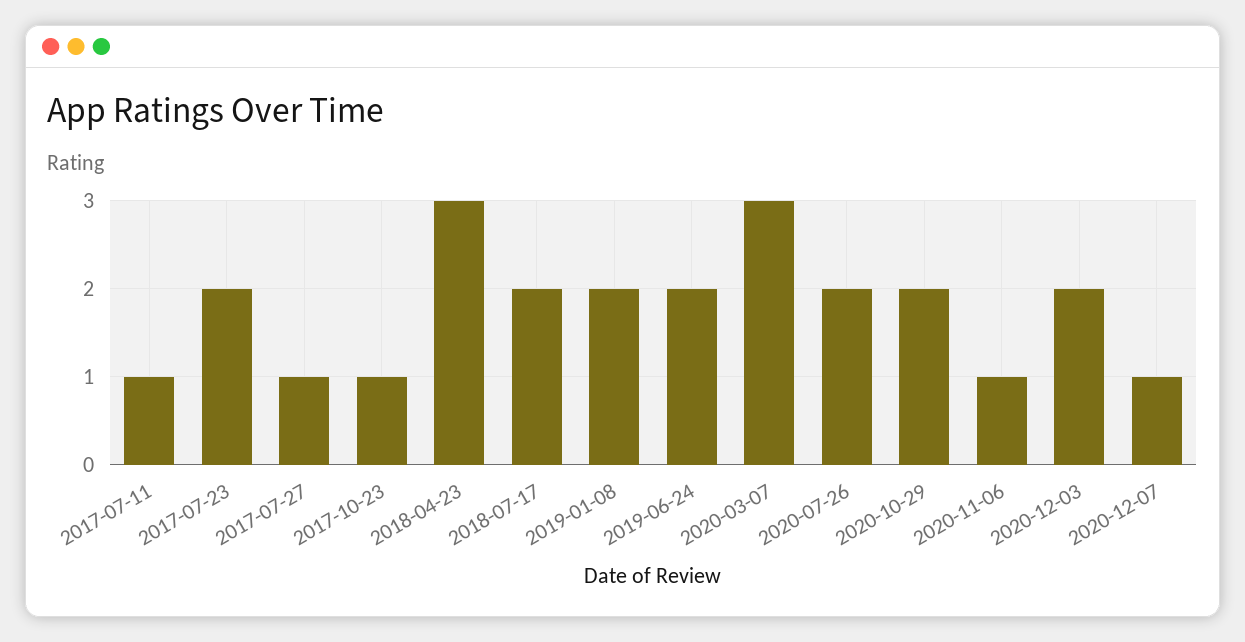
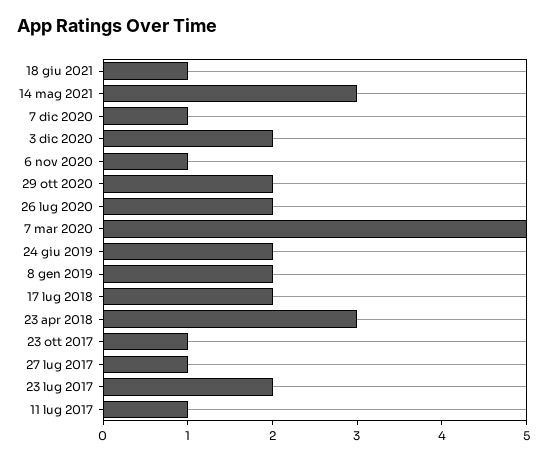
2020-03-07: 3 -> 5
18 giu 2021: none -> 1
14 mag 2021: none -> 3

